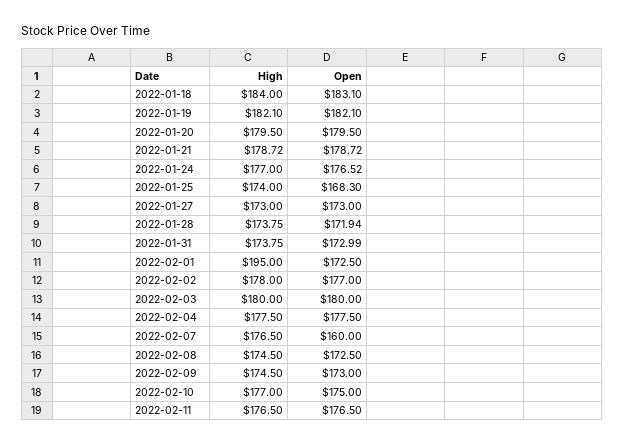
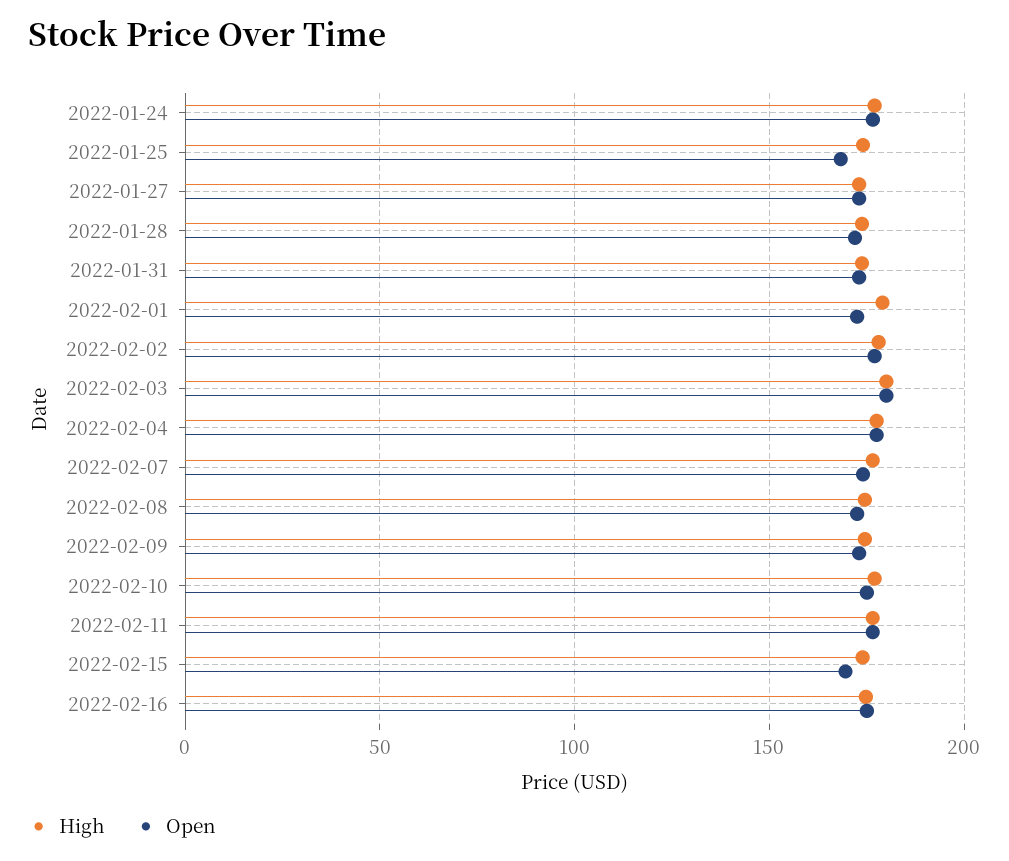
High, 2022-01-18: 184 -> none
Open, 2022-01-18: 183.1 -> none
High, 2022-01-19: 182.1 -> none
Open, 2022-01-19: 182.1 -> none
High, 2022-01-20: 179.5 -> none
Open, 2022-01-20: 179.5 -> none
High, 2022-01-21: 178.72 -> none
Open, 2022-01-21: 178.72 -> none
High, 2022-02-01: 195 -> 180
Open, 2022-02-07: 160 -> 175
High, 2022-02-15: none -> 175
Open, 2022-02-15: none -> 170
High, 2022-02-16: none -> 175
Open, 2022-02-16: none -> 175

